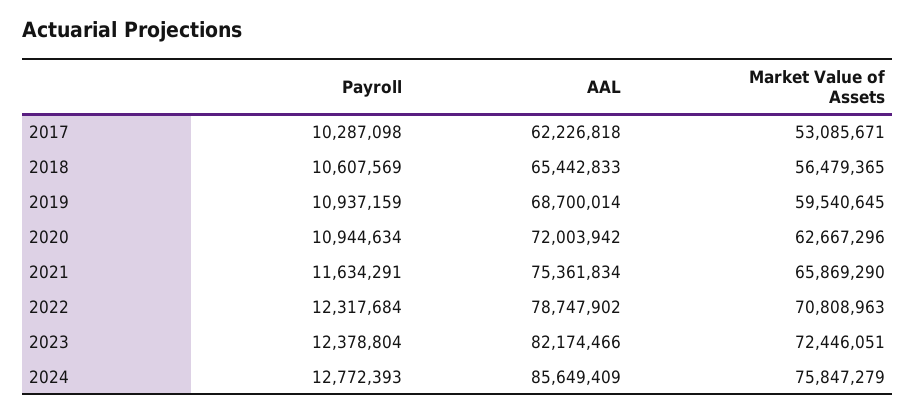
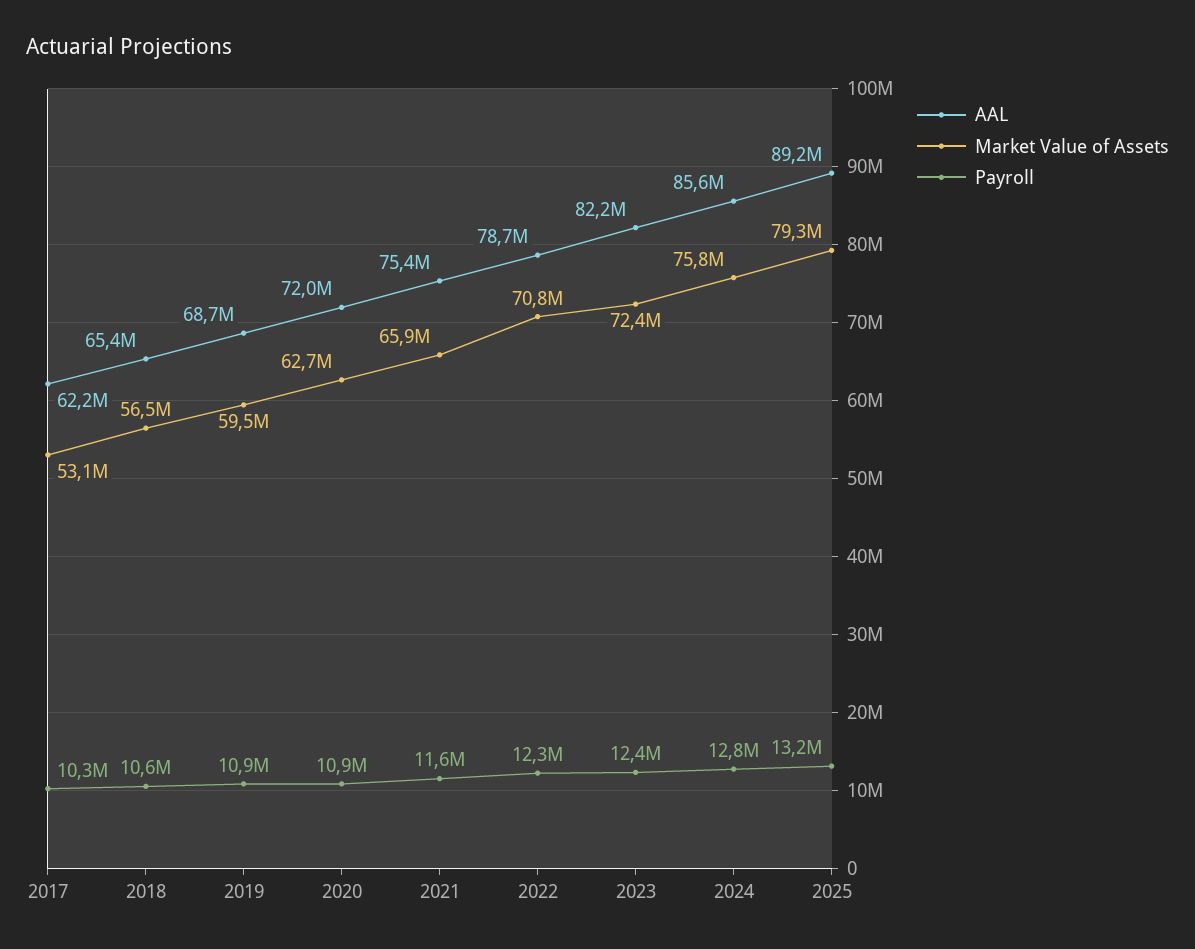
AAL, 2025: none -> 89200000
Market Value of Assets, 2025: none -> 79300000
Payroll, 2025: none -> 13200000

